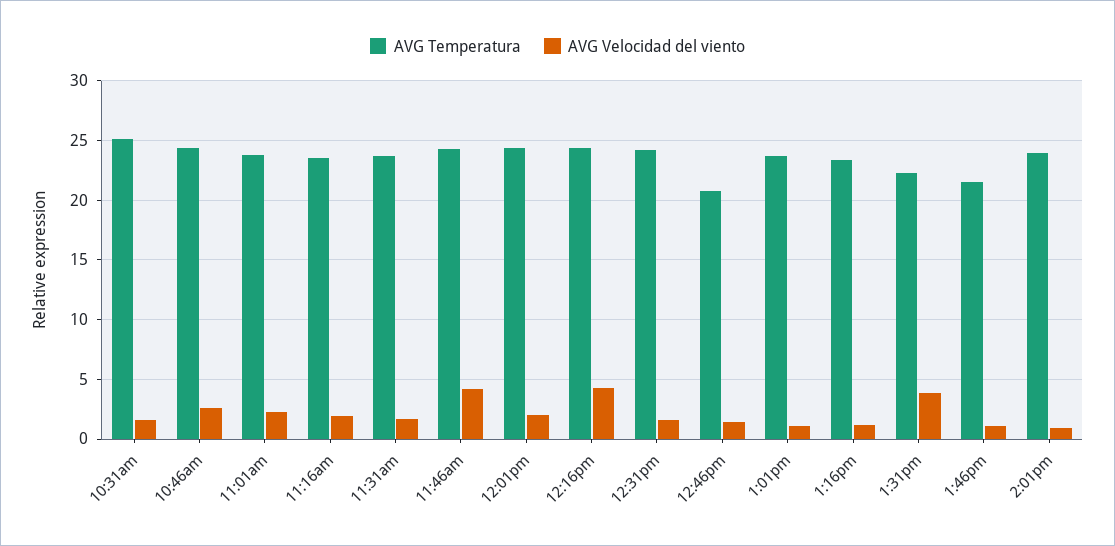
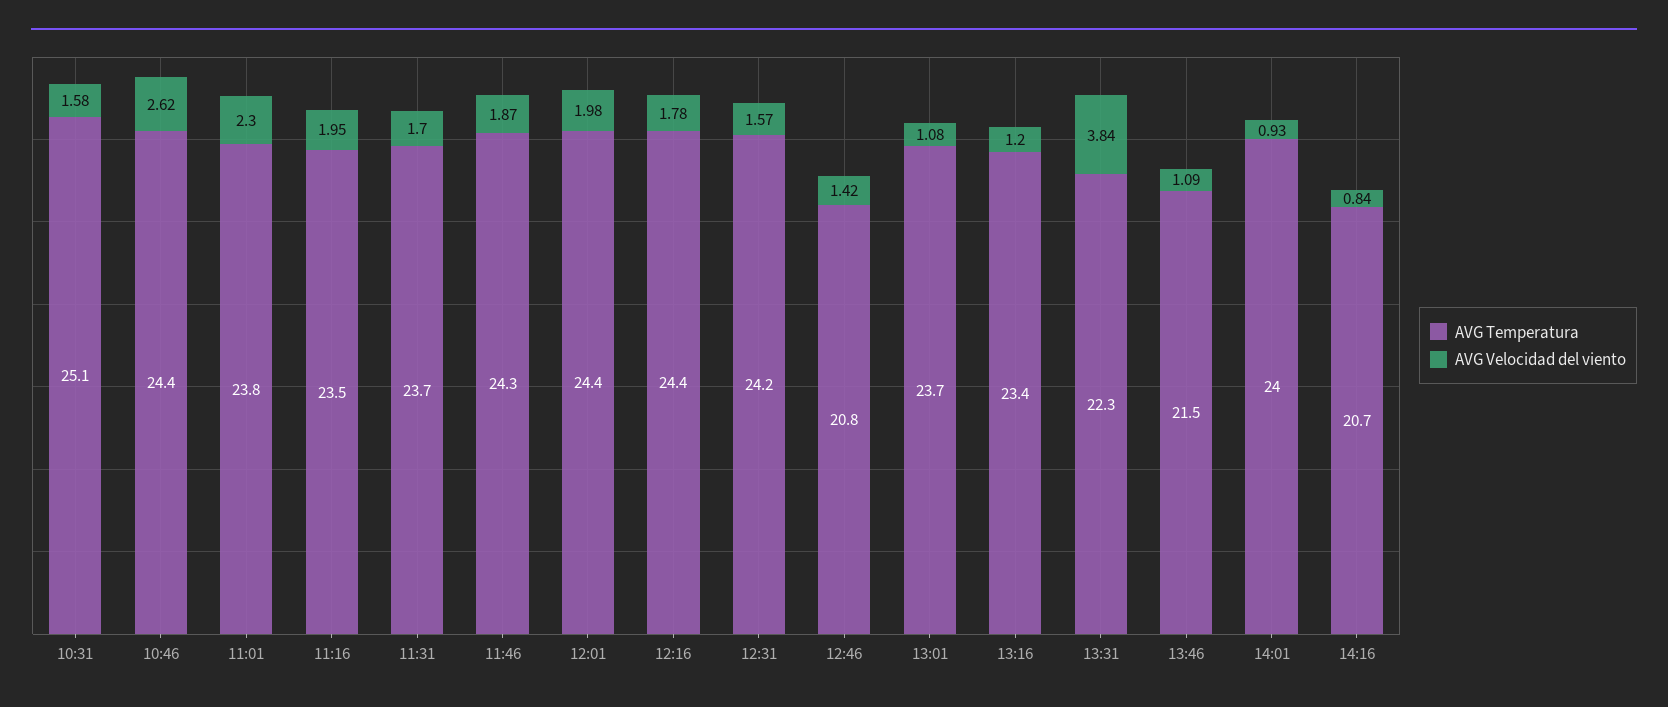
AVG Velocidad del viento, 11:46am: 4 -> 1.87
AVG Velocidad del viento, 12:16pm: 4 -> 1.78
AVG Temperatura, 14:16: none -> 20.7
AVG Velocidad del viento, 14:16: none -> 0.84

